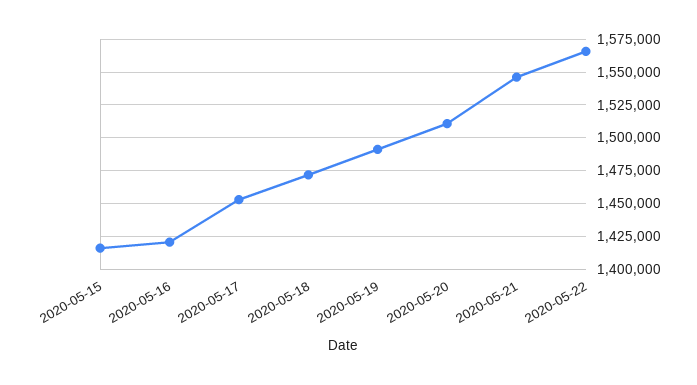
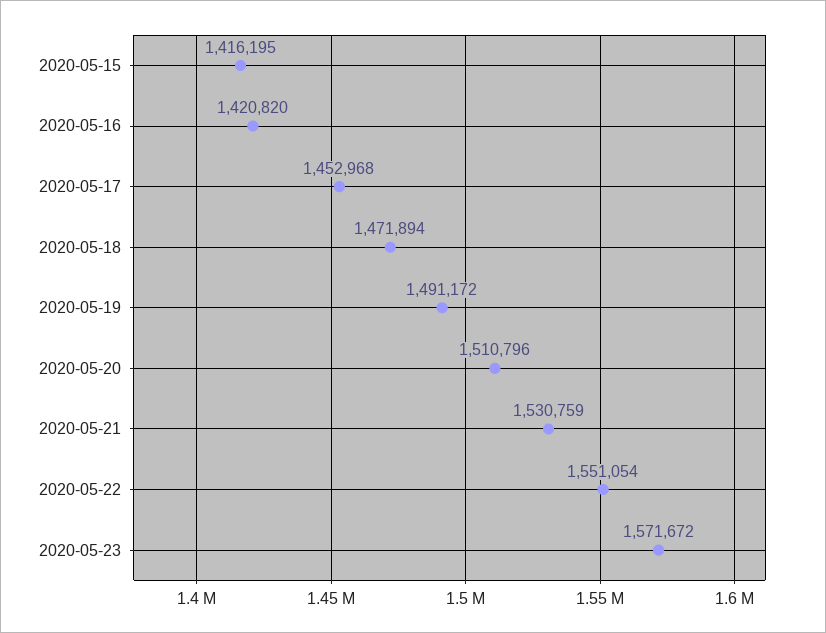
2020-05-21: 1545000 -> 1530759
2020-05-22: 1565000 -> 1551054
2020-05-23: none -> 1571672

